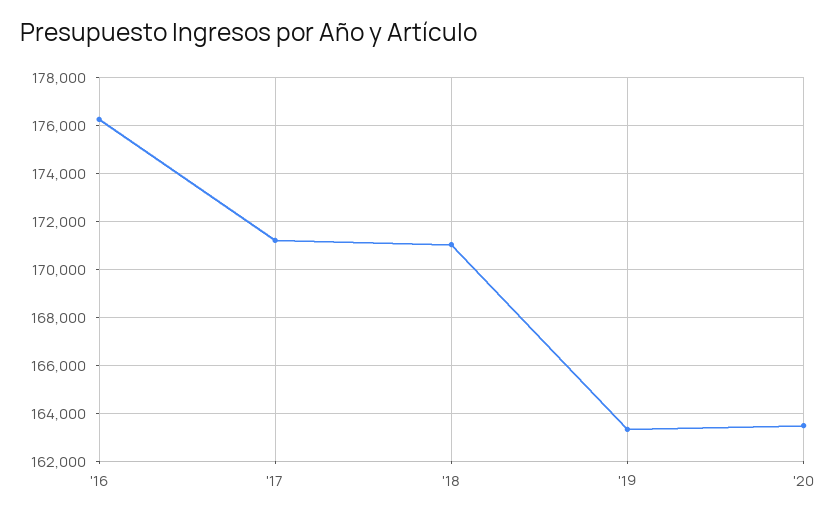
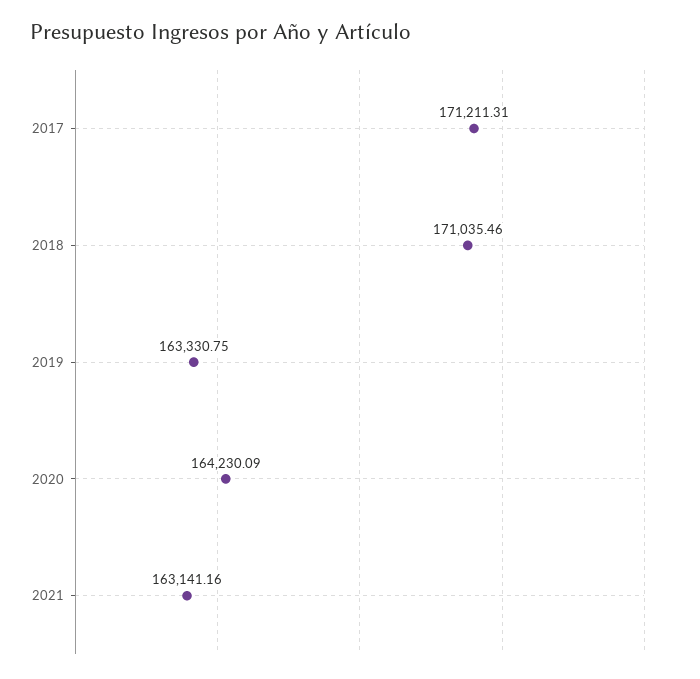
'16: 176250 -> none
'20: 163500 -> 164230.09
2021: none -> 163141.16

